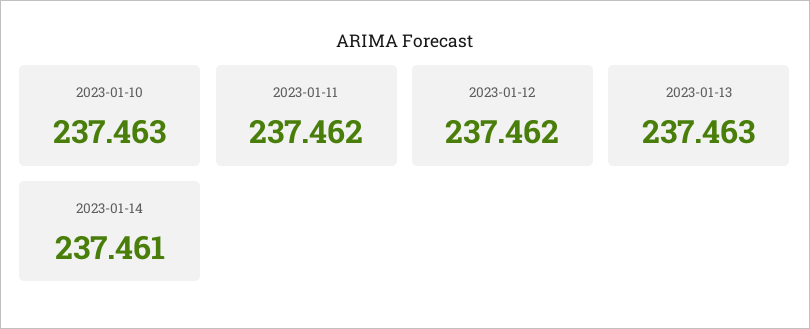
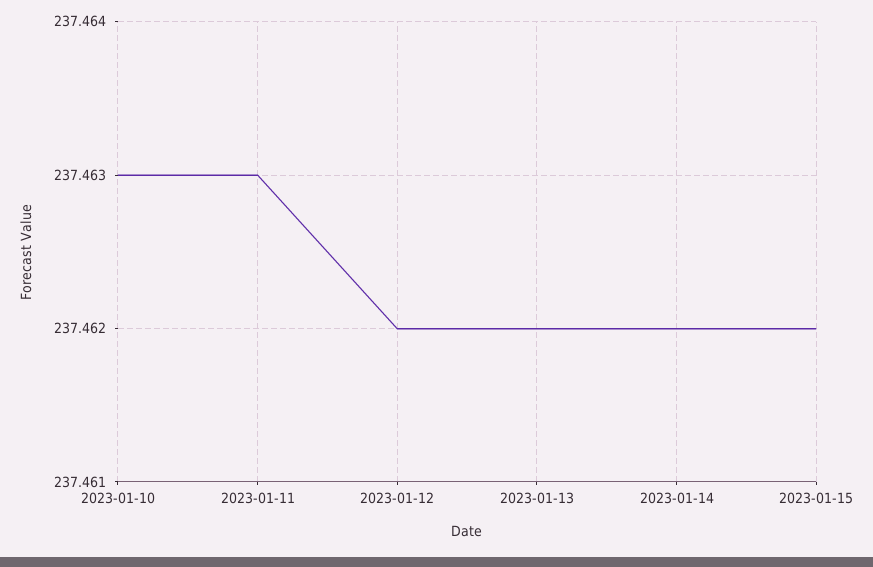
2023-01-11: 237.462 -> 237.463
2023-01-13: 237.463 -> 237.462
2023-01-14: 237.461 -> 237.462
2023-01-15: none -> 237.462

